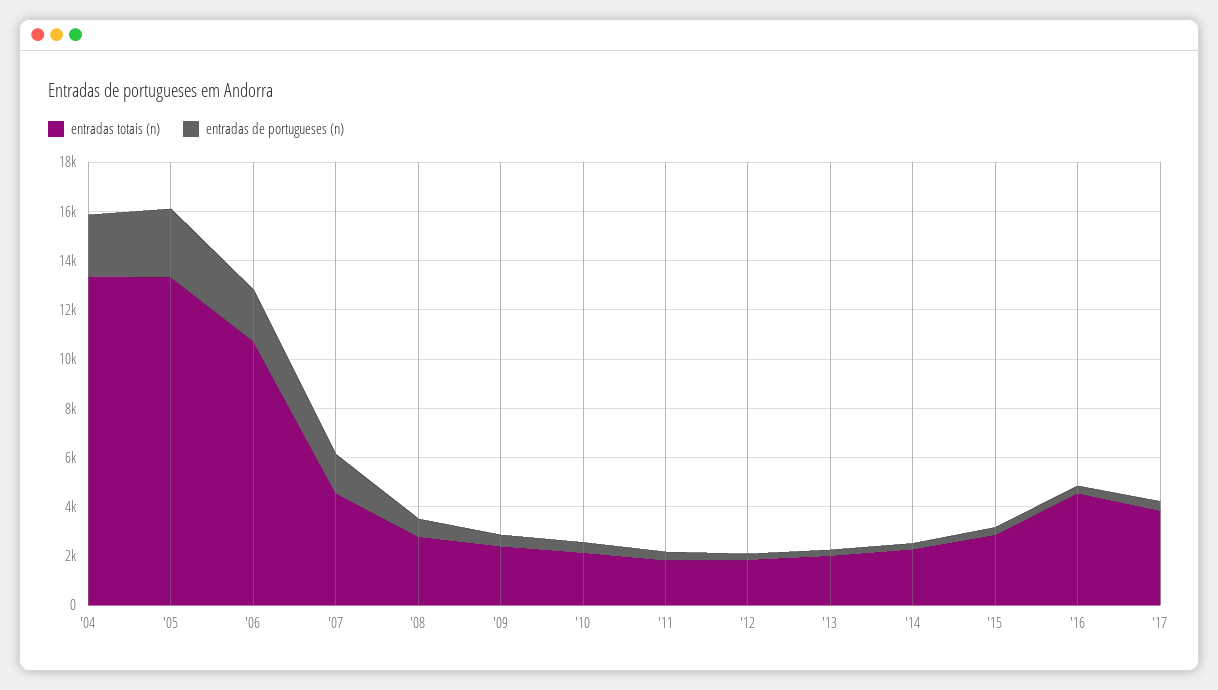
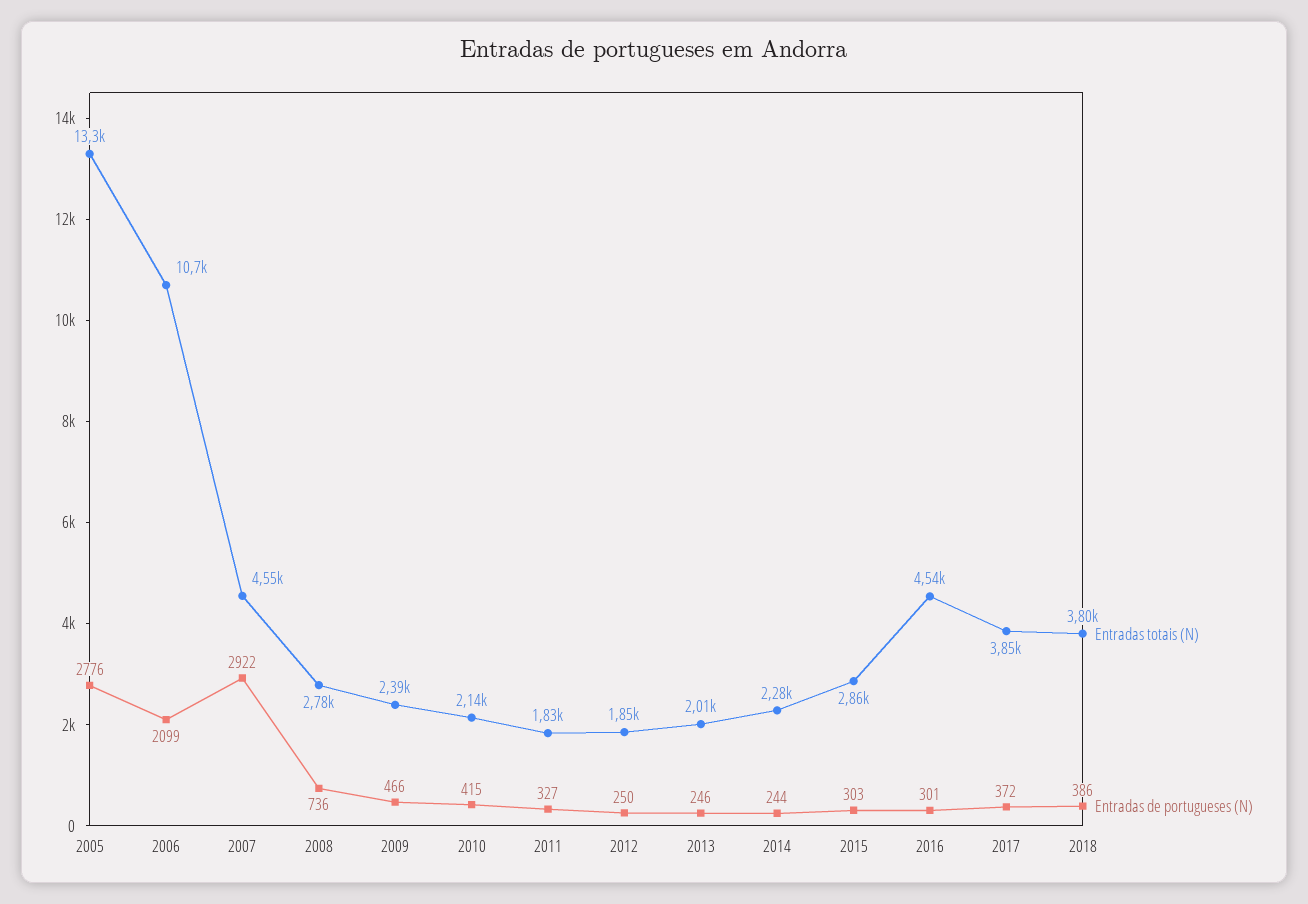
entradas totais (n), '04: 13500 -> none
entradas de portugueses (n), '04: 2500 -> none
entradas de portugueses (n), '07: 1500 -> 2922
entradas totais (n), 2018: none -> 3800
entradas de portugueses (n), 2018: none -> 386

